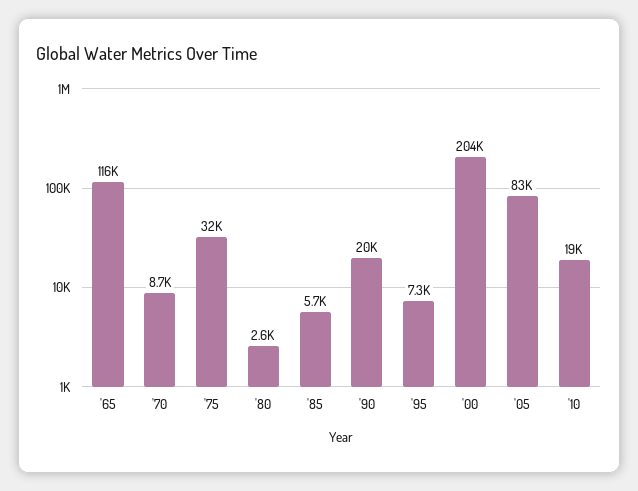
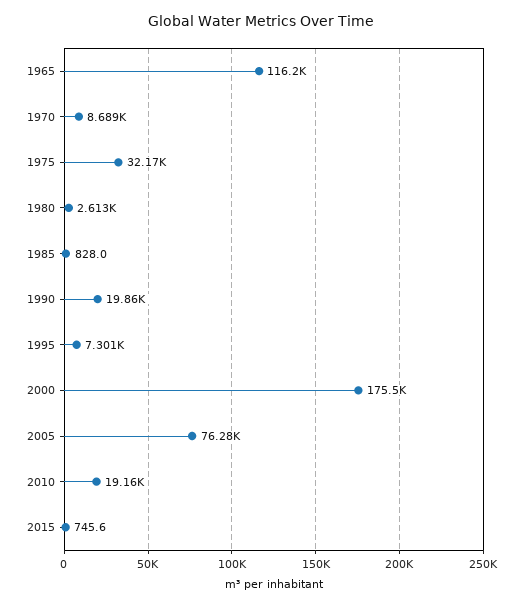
'85: 5700 -> 828
'00: 204000 -> 175500
'05: 83000 -> 76280
2015: none -> 745.6

